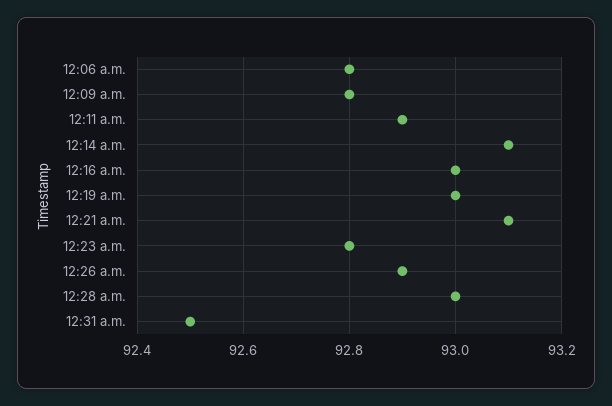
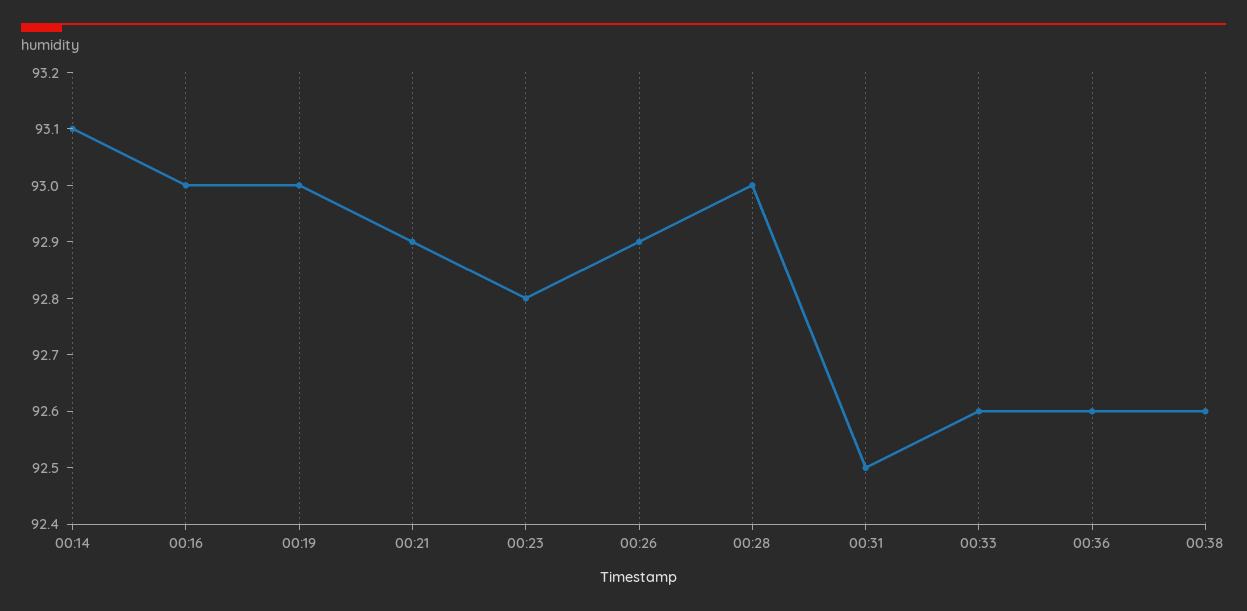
12:06 a.m.: 92.8 -> none
12:09 a.m.: 92.8 -> none
12:11 a.m.: 92.9 -> none
12:21 a.m.: 93.1 -> 92.9
00:33: none -> 92.6
00:36: none -> 92.6
00:38: none -> 92.6

